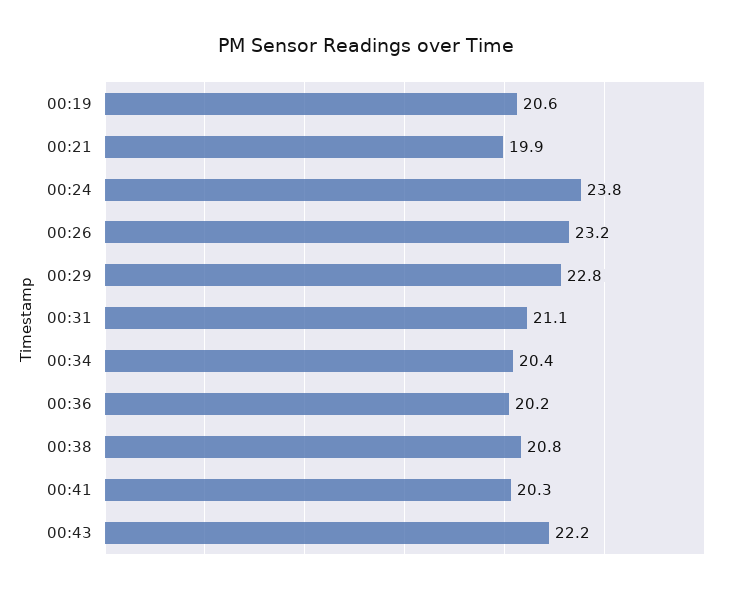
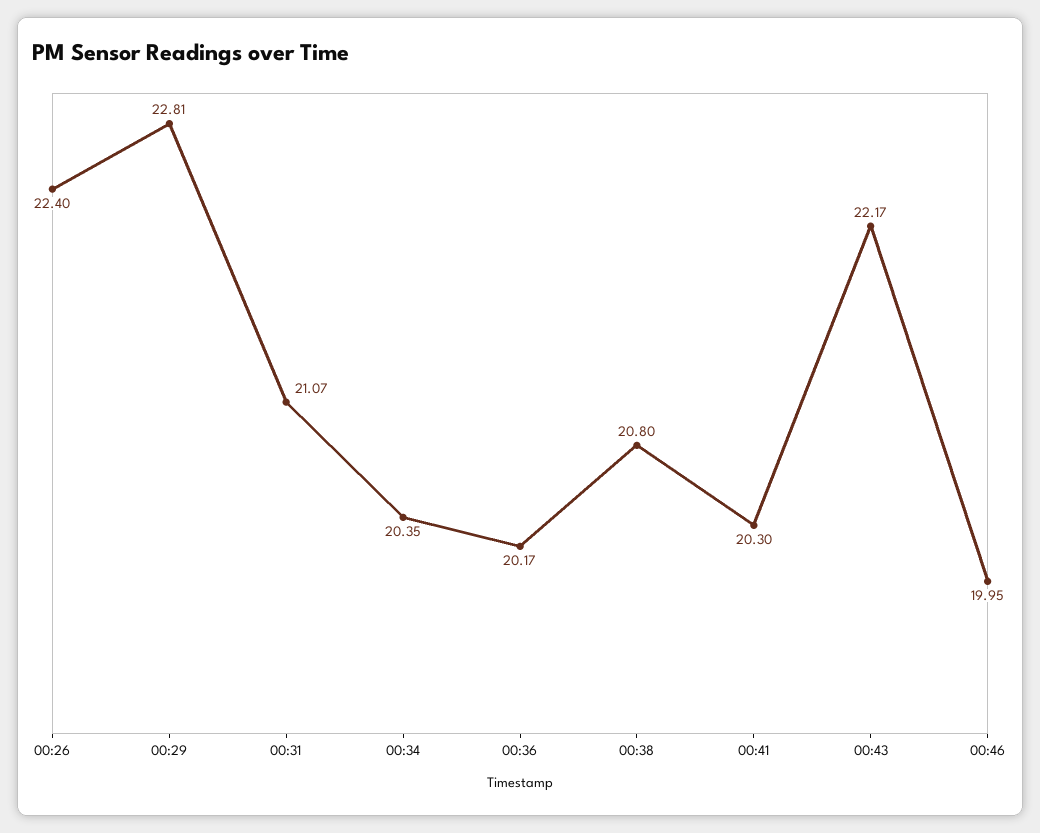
00:19: 20.6 -> none
00:21: 19.9 -> none
00:24: 23.8 -> none
00:26: 23.2 -> 22.4
00:46: none -> 19.95

